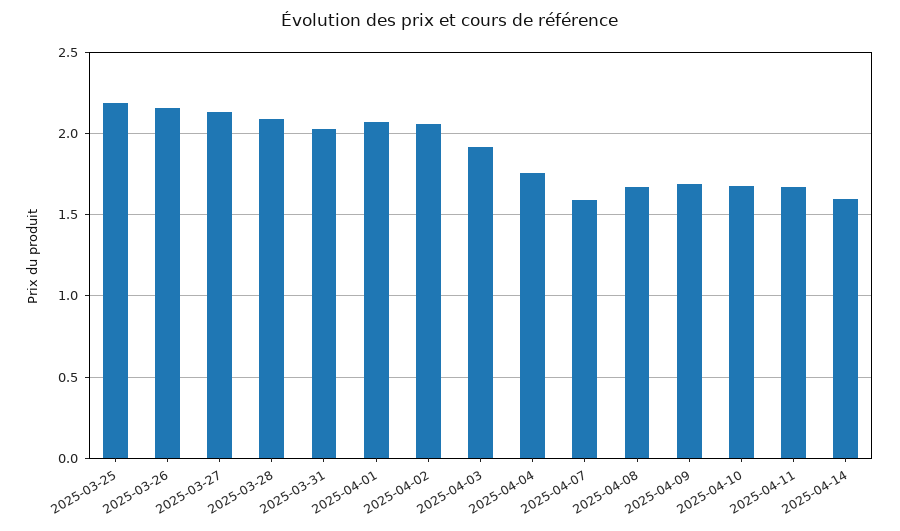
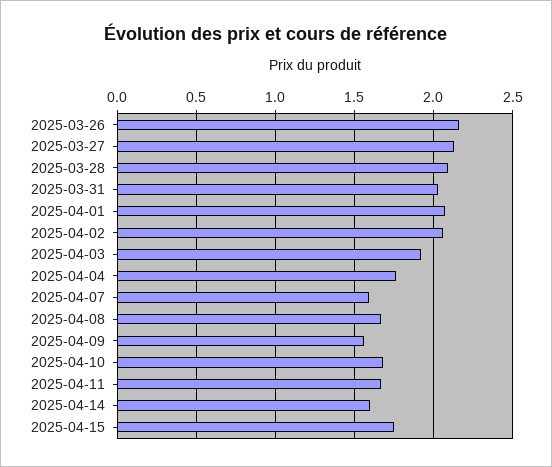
2025-03-25: 2.2 -> none
2025-04-09: 1.7 -> 1.55
2025-04-15: none -> 1.75

